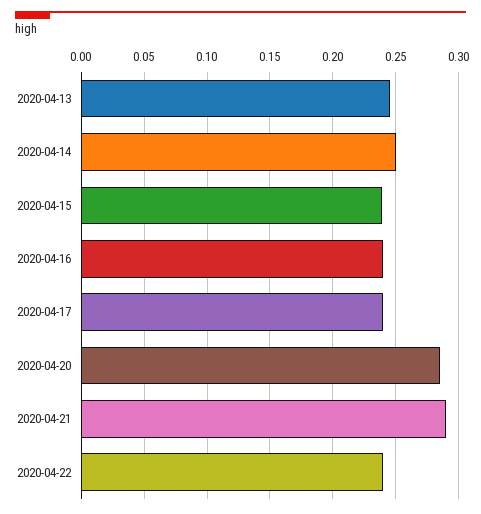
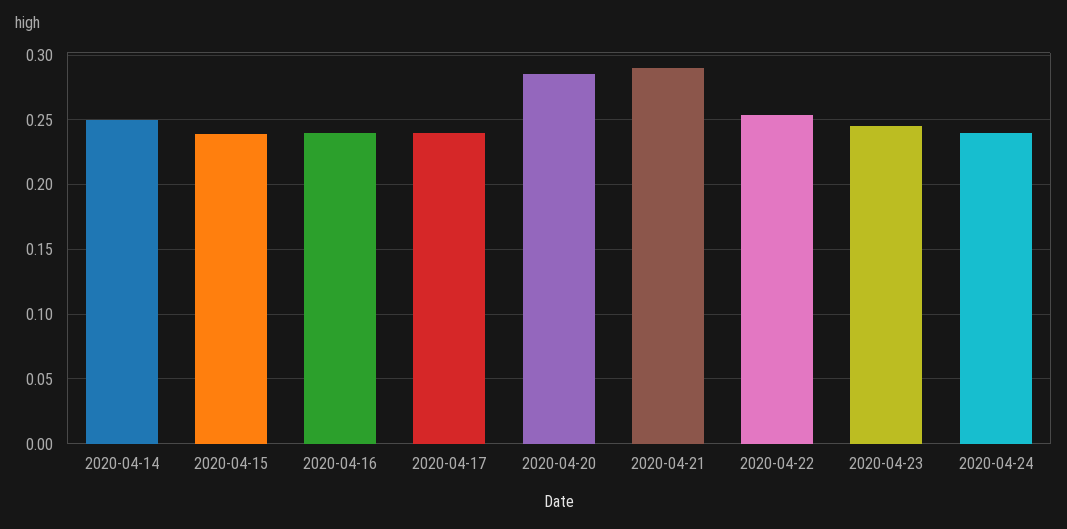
2020-04-13: 0.245 -> none
2020-04-22: 0.24 -> 0.255
2020-04-23: none -> 0.245
2020-04-24: none -> 0.24

